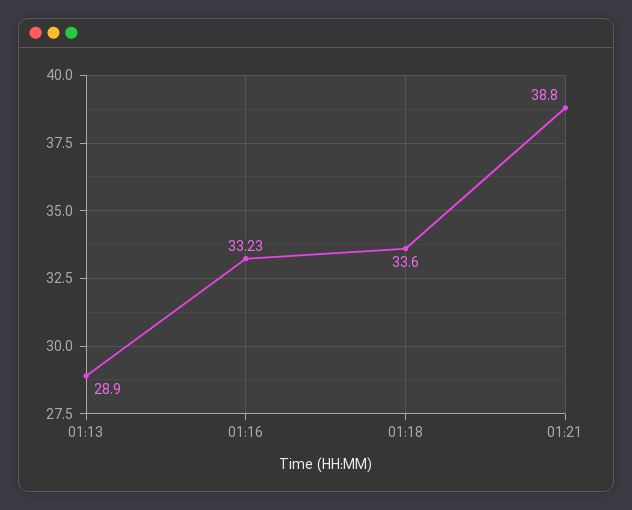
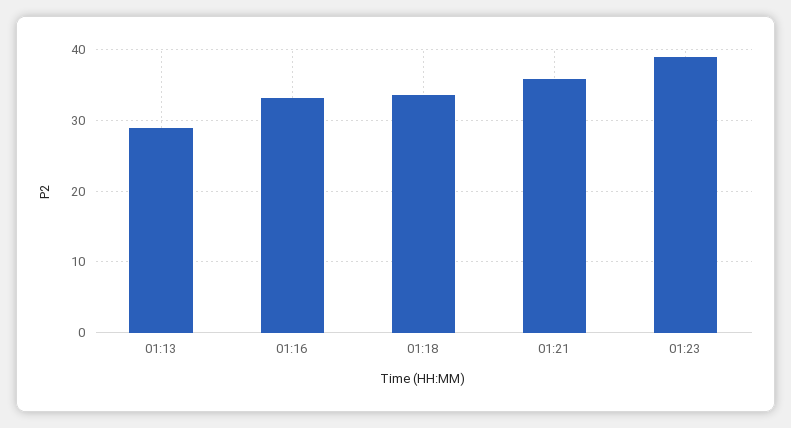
01:21: 38.8 -> 36
01:23: none -> 39

